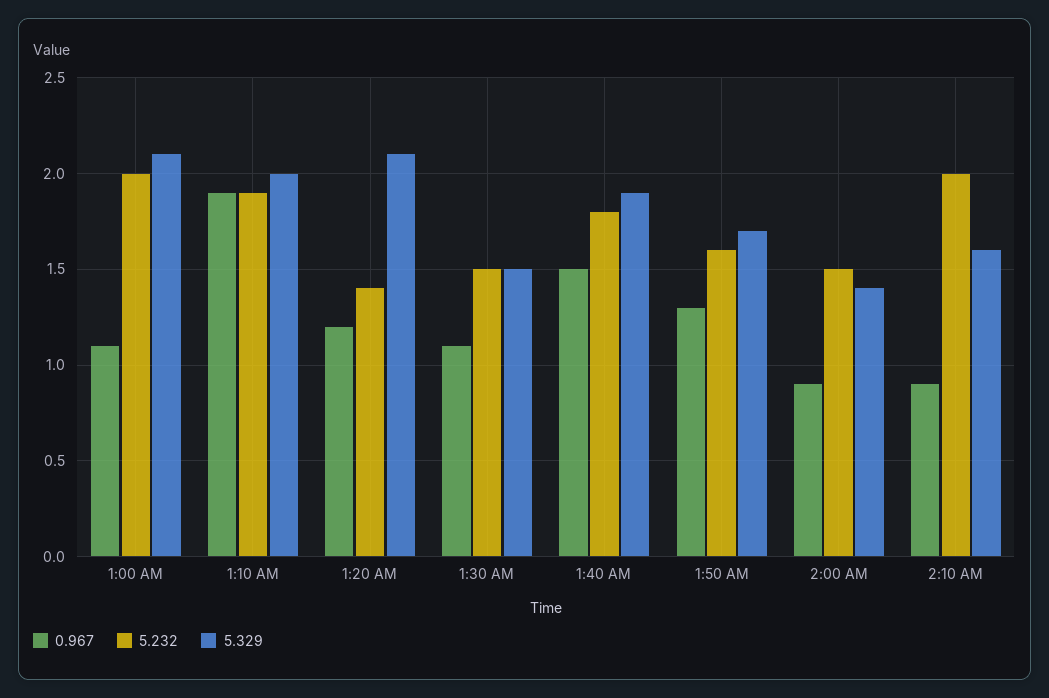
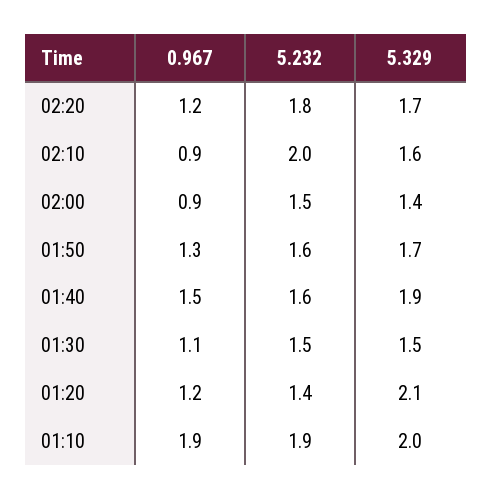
0.967, 1:00 AM: 1.1 -> none
5.232, 1:00 AM: 2 -> none
5.329, 1:00 AM: 2.1 -> none
5.232, 1:40 AM: 1.8 -> 1.6
0.967, 02:20: none -> 1.2
5.232, 02:20: none -> 1.8
5.329, 02:20: none -> 1.7

